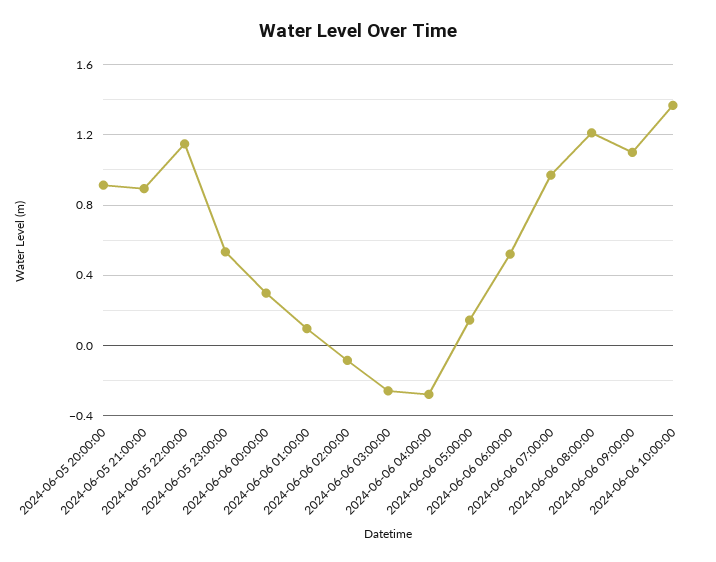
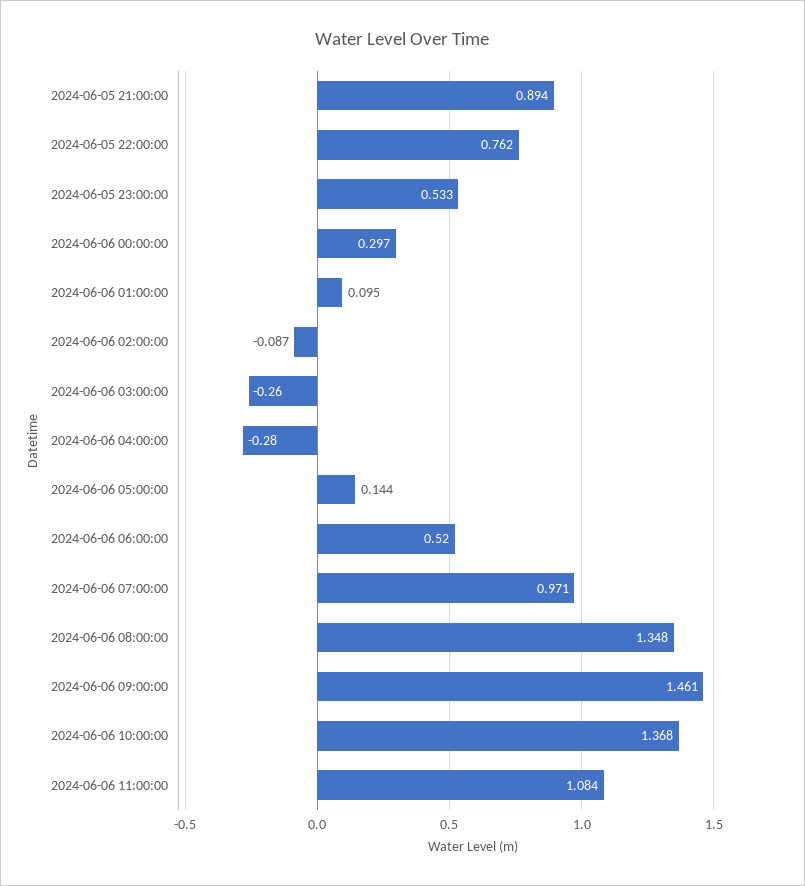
2024-06-05 20:00:00: 0.9 -> none
2024-06-05 22:00:00: 1.15 -> 0.762
2024-06-06 08:00:00: 1.2 -> 1.348
2024-06-06 09:00:00: 1.1 -> 1.461
2024-06-06 11:00:00: none -> 1.084

